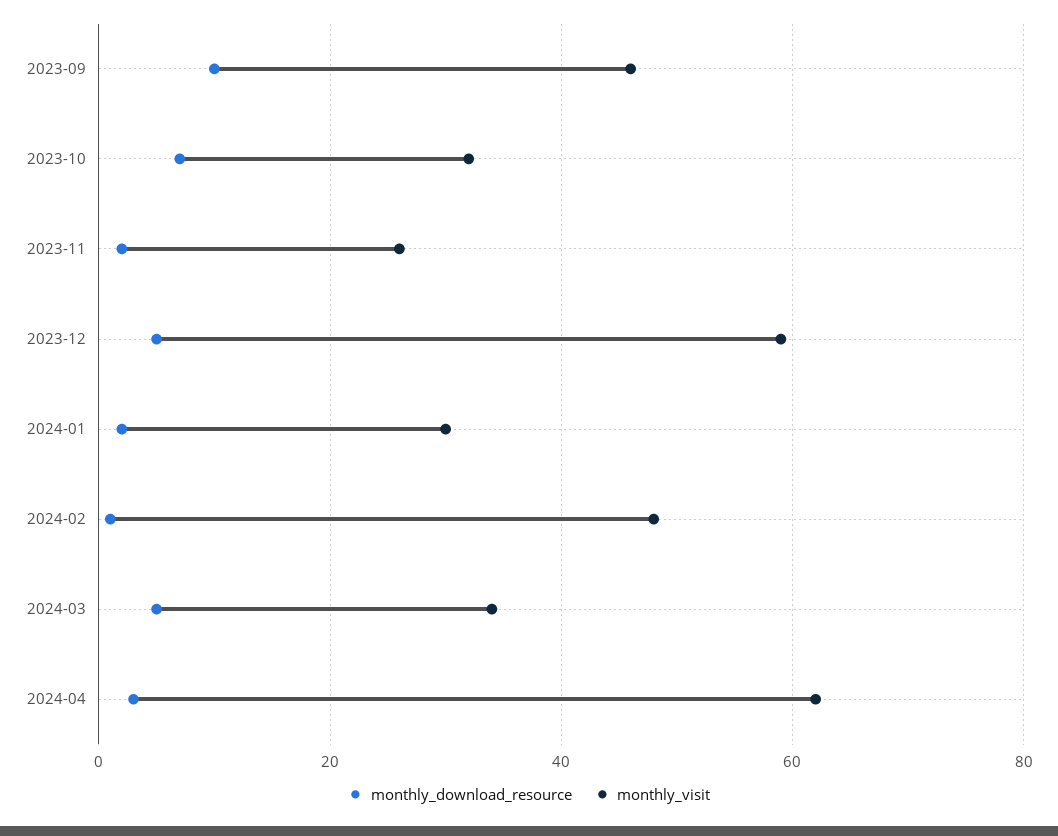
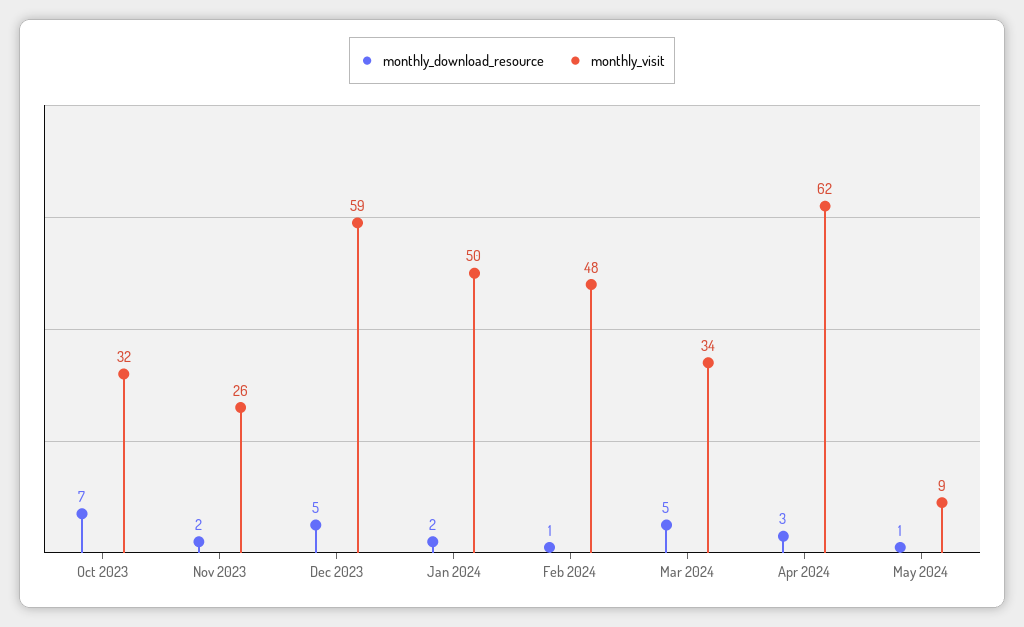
monthly_download_resource, 2023-09: 10 -> none
monthly_visit, 2023-09: 45 -> none
monthly_visit, 2024-01: 30 -> 50
monthly_download_resource, May 2024: none -> 1
monthly_visit, May 2024: none -> 9

